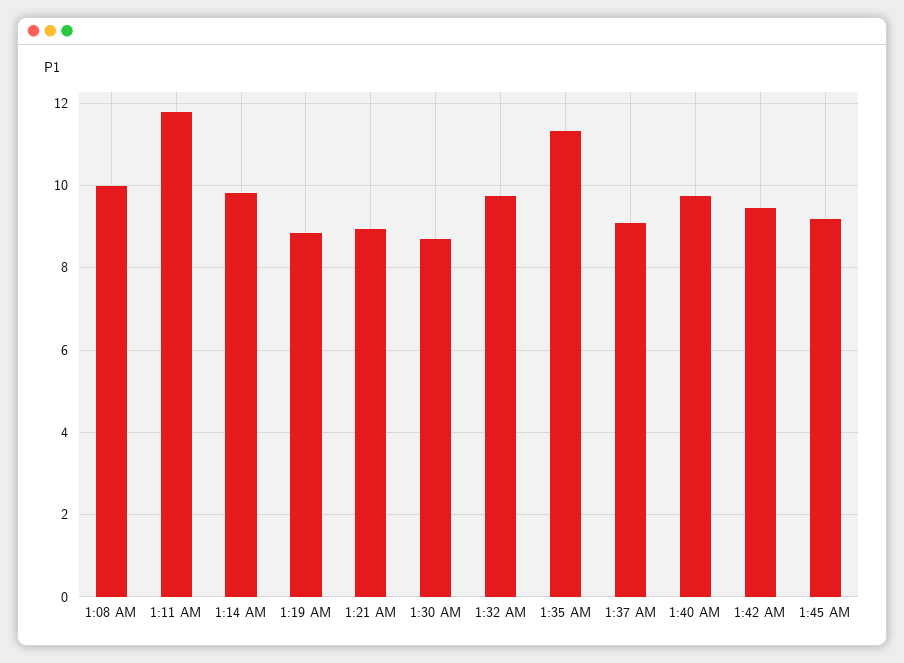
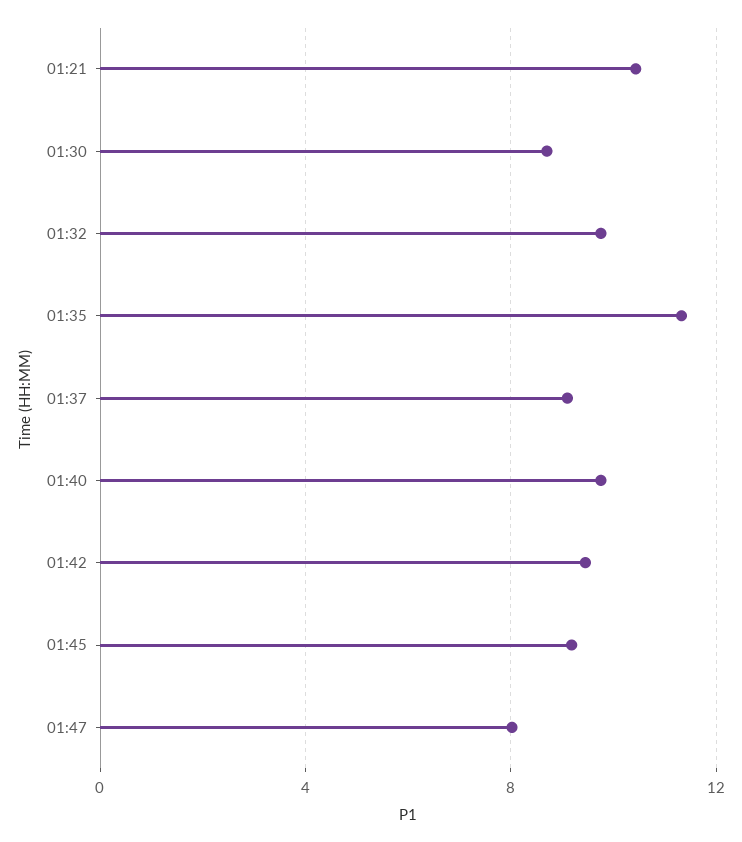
1:08 AM: 10 -> none
1:11 AM: 11.8 -> none
1:14 AM: 9.8 -> none
1:19 AM: 8.8 -> none
1:21 AM: 9 -> 10.5
01:47: none -> 8

